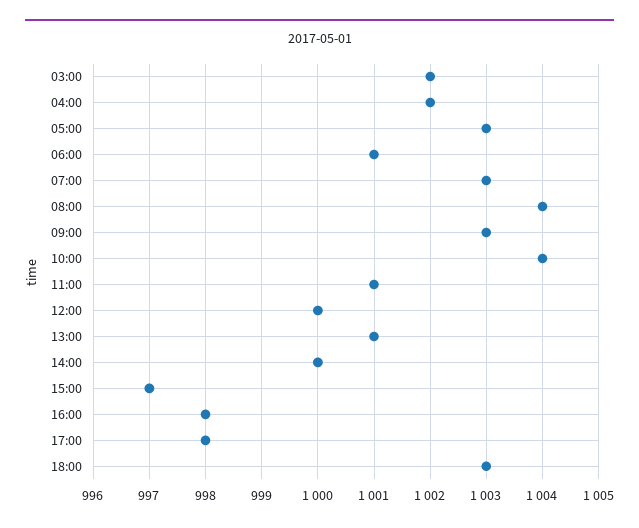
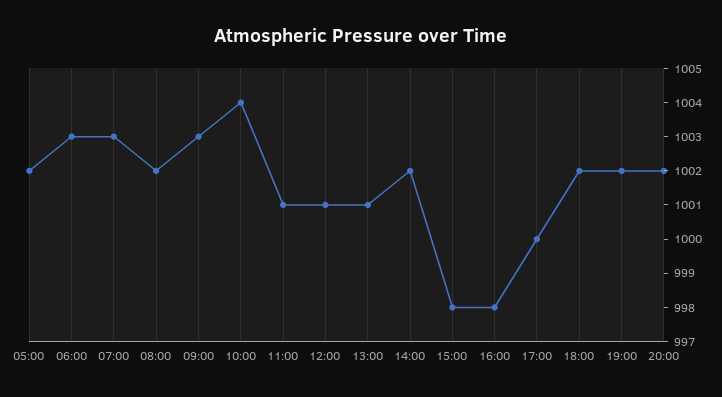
03:00: 1002 -> none
04:00: 1002 -> none
05:00: 1003 -> 1002
06:00: 1001 -> 1003
08:00: 1004 -> 1002
12:00: 1000 -> 1001
14:00: 1000 -> 1002
15:00: 997 -> 998
17:00: 998 -> 1000
18:00: 1003 -> 1002
19:00: none -> 1002
20:00: none -> 1002

